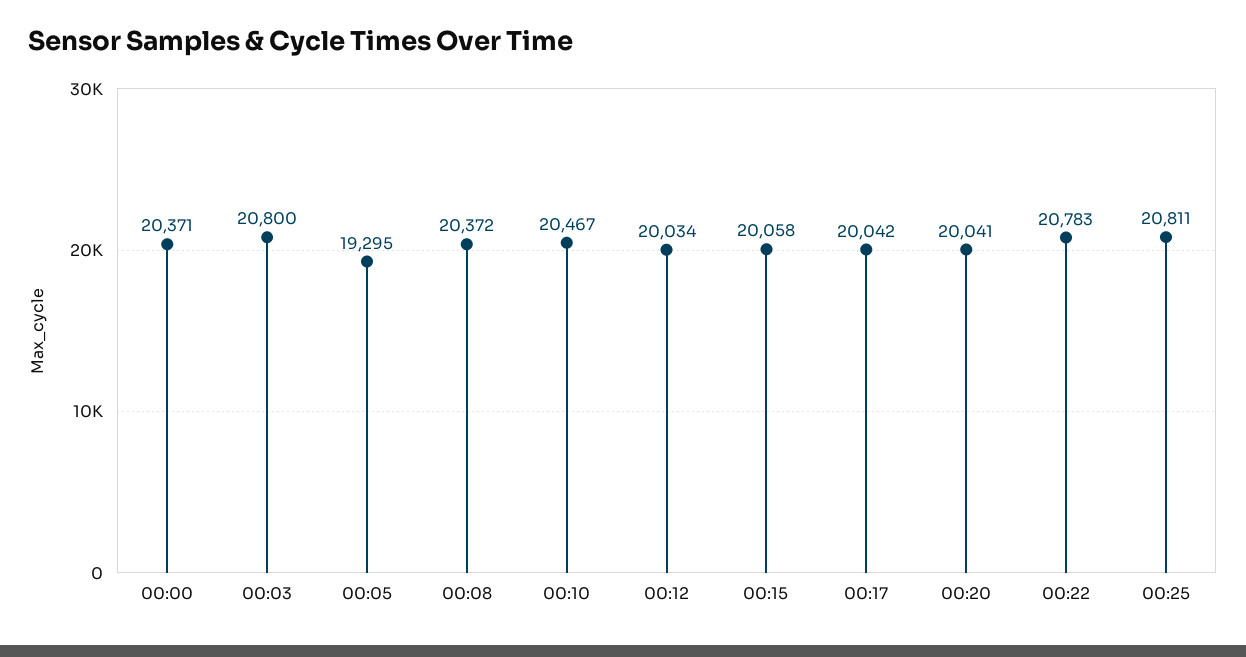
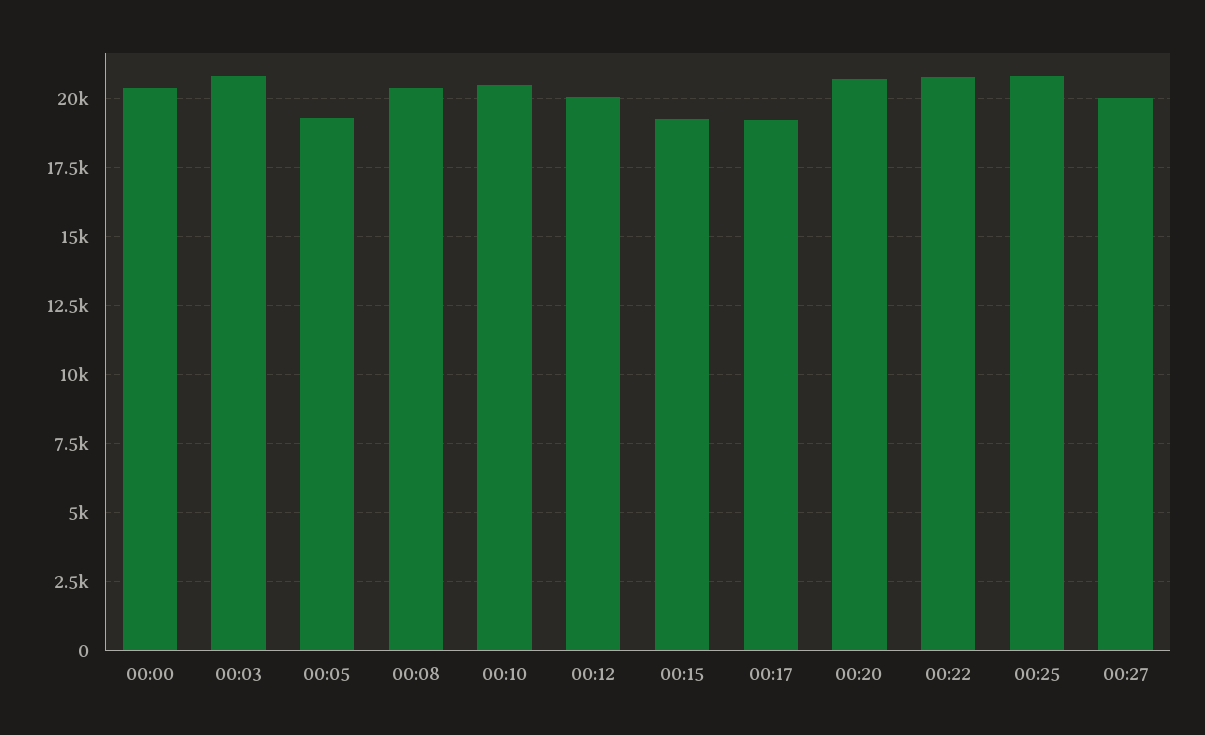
00:15: 20058 -> 19250
00:17: 20042 -> 19250
00:20: 20041 -> 20750
00:27: none -> 20000

